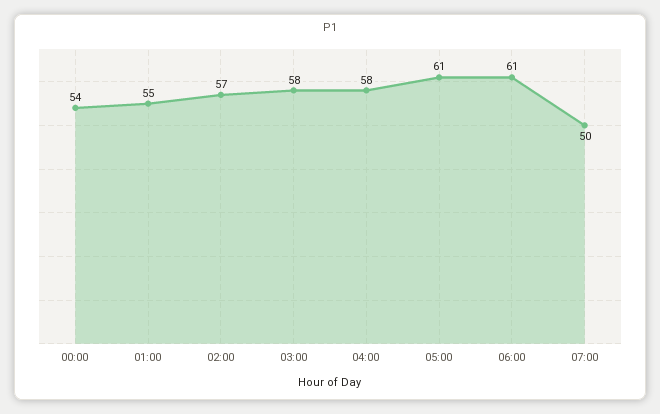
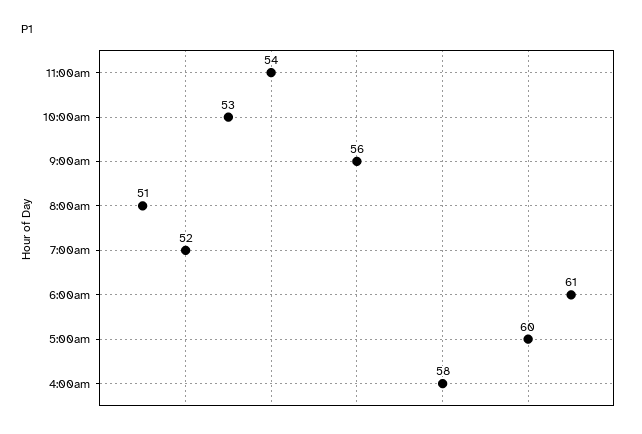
00:00: 54 -> none
01:00: 55 -> none
02:00: 57 -> none
03:00: 58 -> none
05:00: 61 -> 60
07:00: 50 -> 52
11:00am: none -> 54
10:00am: none -> 53
9:00am: none -> 56
8:00am: none -> 51

